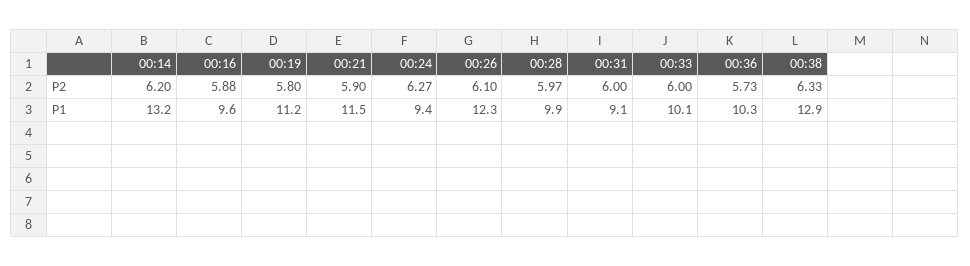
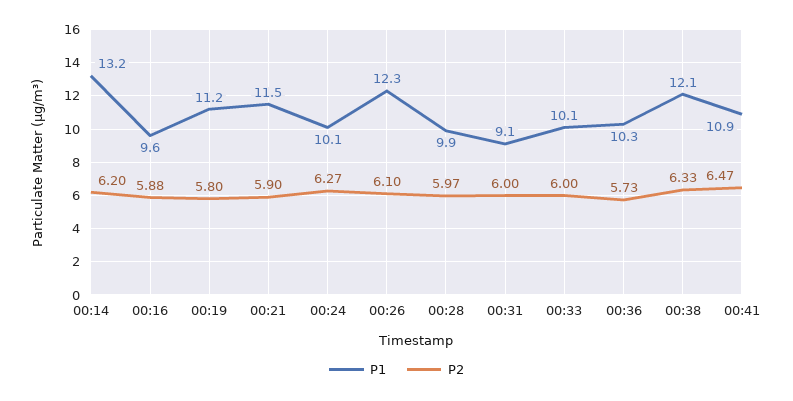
P1, 00:24: 9.4 -> 10.1
P1, 00:38: 12.9 -> 12.1
P1, 00:41: none -> 10.9
P2, 00:41: none -> 6.47

